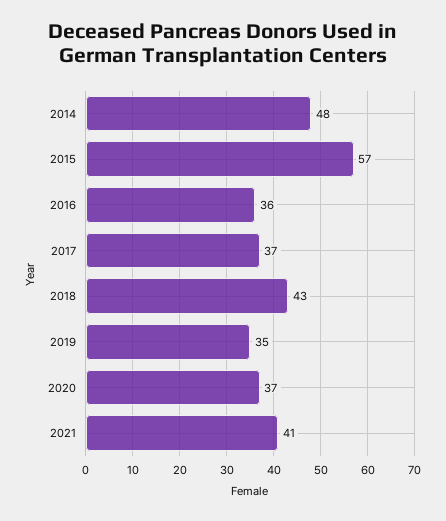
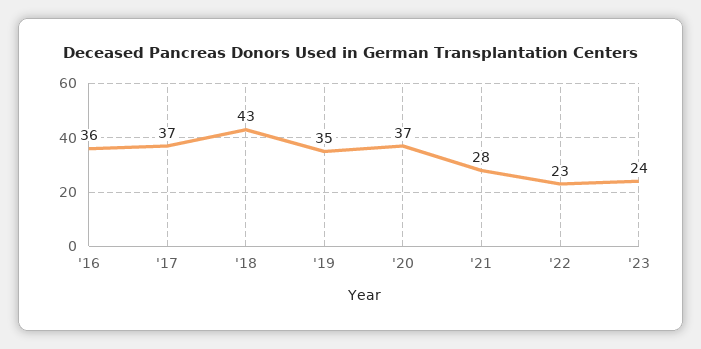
2014: 48 -> none
2015: 57 -> none
2021: 41 -> 28
'22: none -> 23
'23: none -> 24

